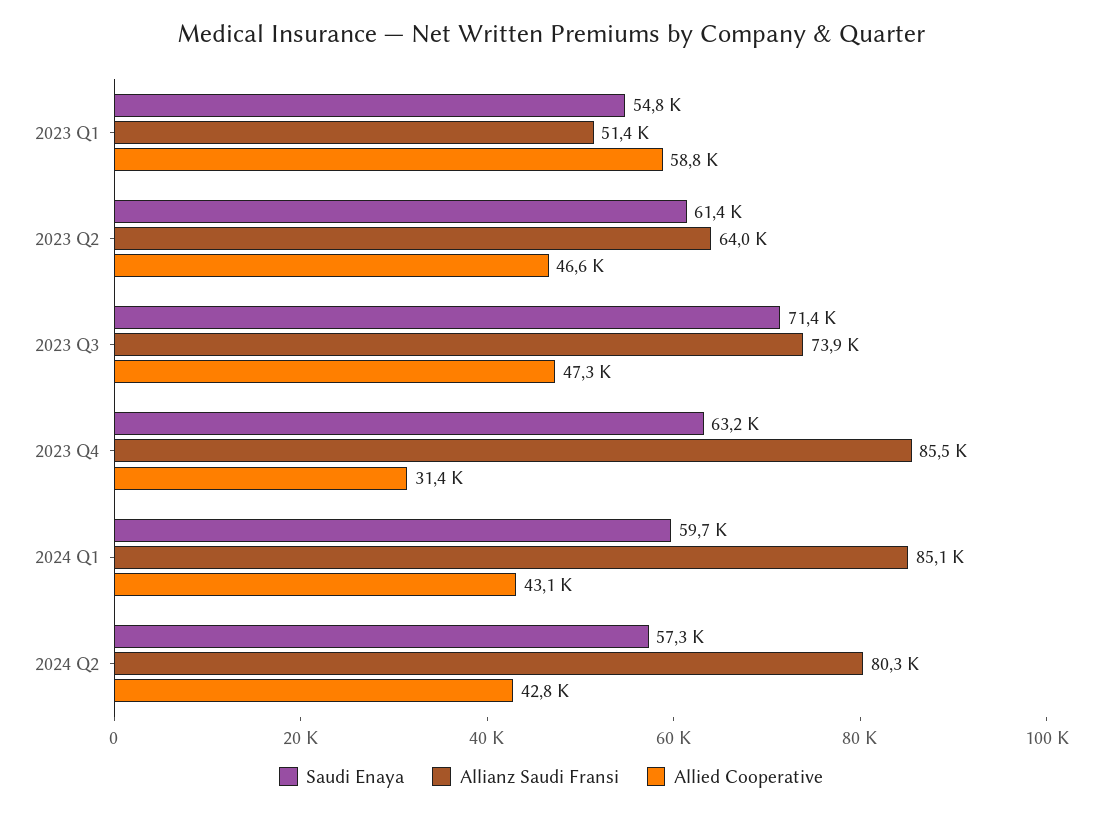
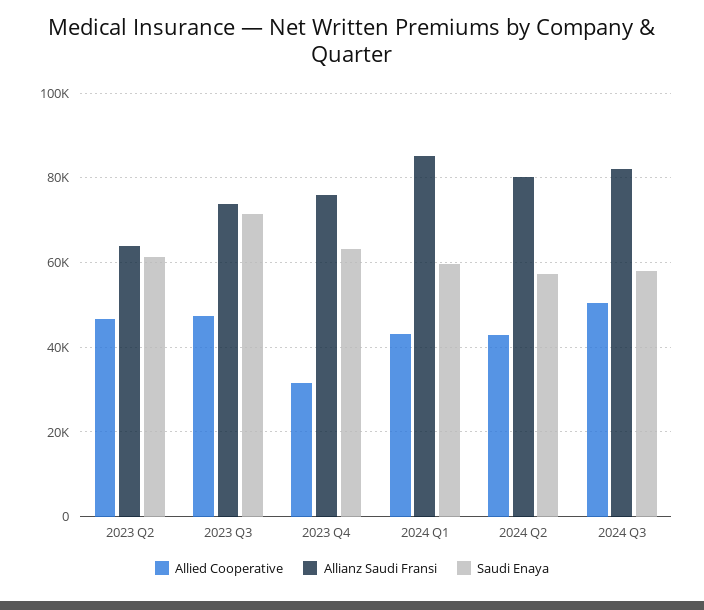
Saudi Enaya, 2023 Q1: 54800 -> none
Allianz Saudi Fransi, 2023 Q1: 51400 -> none
Allied Cooperative, 2023 Q1: 58800 -> none
Allianz Saudi Fransi, 2023 Q4: 85500 -> 76000
Allied Cooperative, 2024 Q3: none -> 50000
Allianz Saudi Fransi, 2024 Q3: none -> 82000
Saudi Enaya, 2024 Q3: none -> 58000

